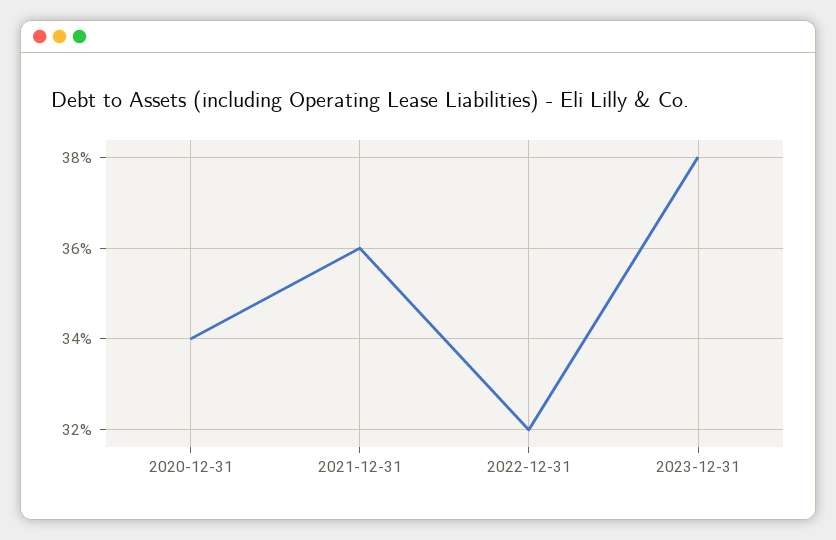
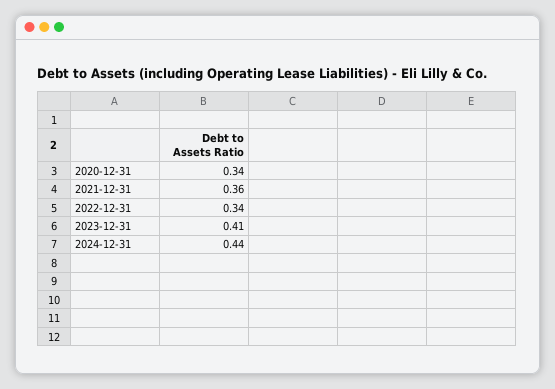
2022-12-31: 0.32 -> 0.34
2023-12-31: 0.38 -> 0.41
2024-12-31: none -> 0.44

